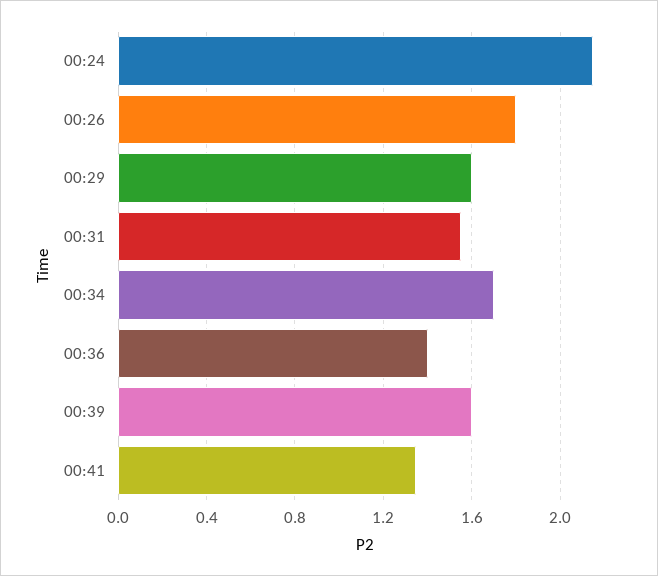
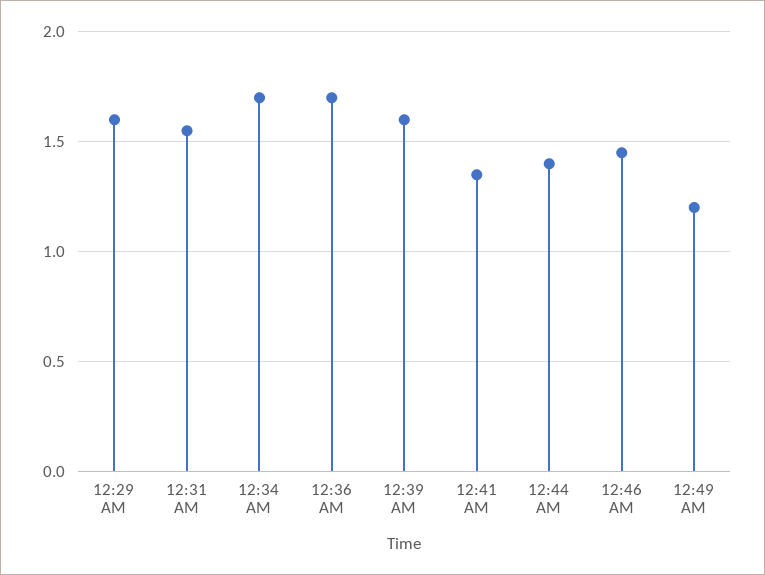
00:24: 2.15 -> none
00:26: 1.8 -> none
00:36: 1.4 -> 1.7
12:44 AM: none -> 1.4
12:46 AM: none -> 1.45
12:49 AM: none -> 1.2

